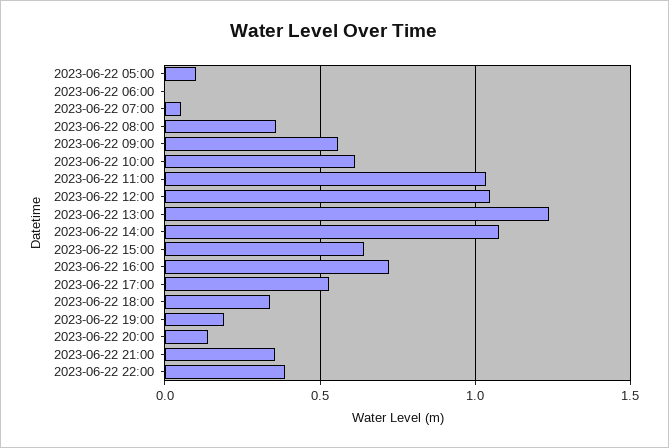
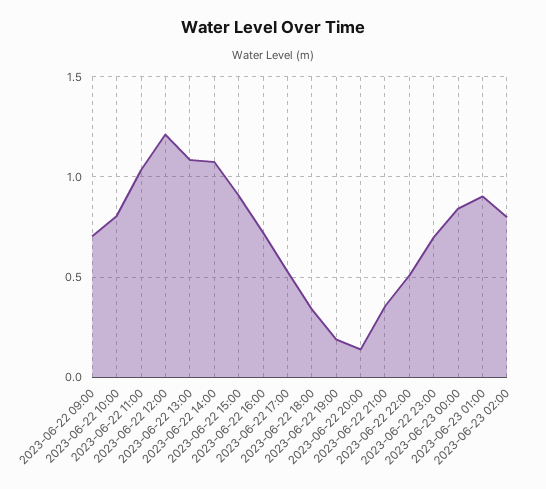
2023-06-22 05:00: 0.1 -> none
2023-06-22 06:00: 0 -> none
2023-06-22 07:00: 0.05 -> none
2023-06-22 08:00: 0.35 -> none
2023-06-22 09:00: 0.55 -> 0.7
2023-06-22 10:00: 0.6 -> 0.8
2023-06-22 12:00: 1.05 -> 1.2
2023-06-22 13:00: 1.25 -> 1.1
2023-06-22 15:00: 0.65 -> 0.9
2023-06-22 22:00: 0.4 -> 0.5
2023-06-22 23:00: none -> 0.7
2023-06-23 00:00: none -> 0.85
2023-06-23 01:00: none -> 0.9
2023-06-23 02:00: none -> 0.8

